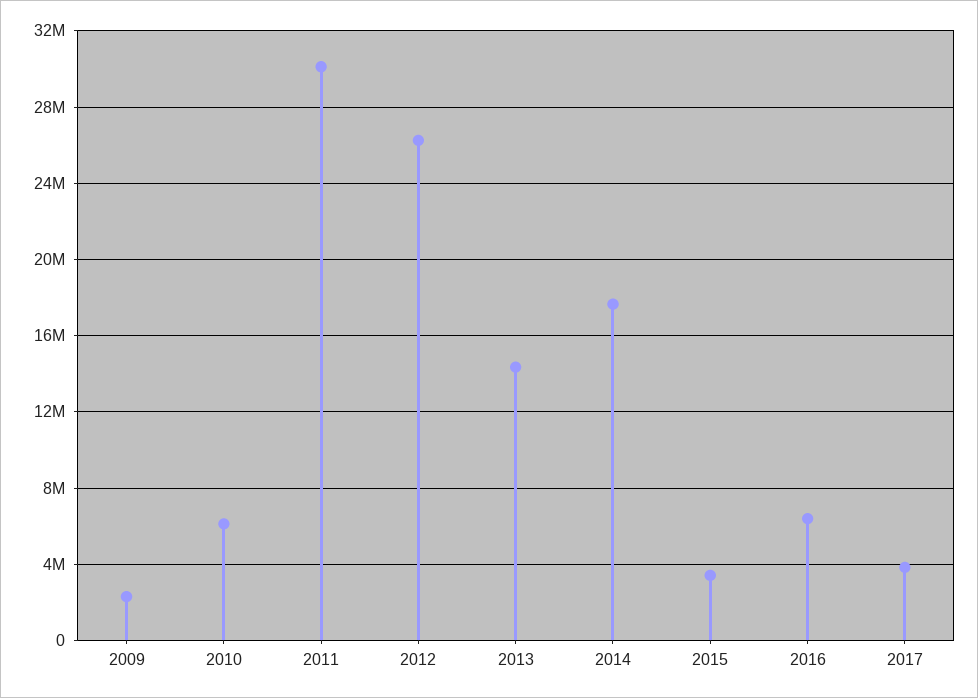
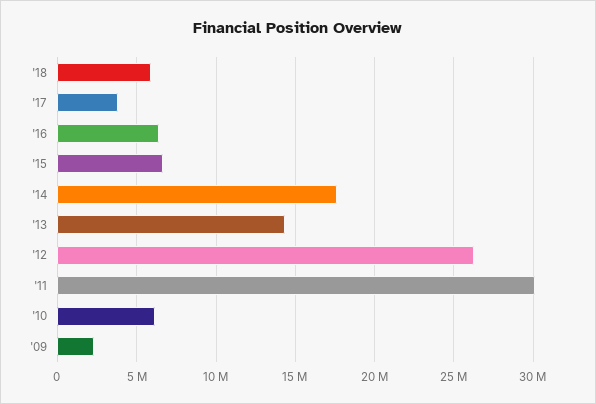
2015: 3500000 -> 6500000
'18: none -> 6000000

